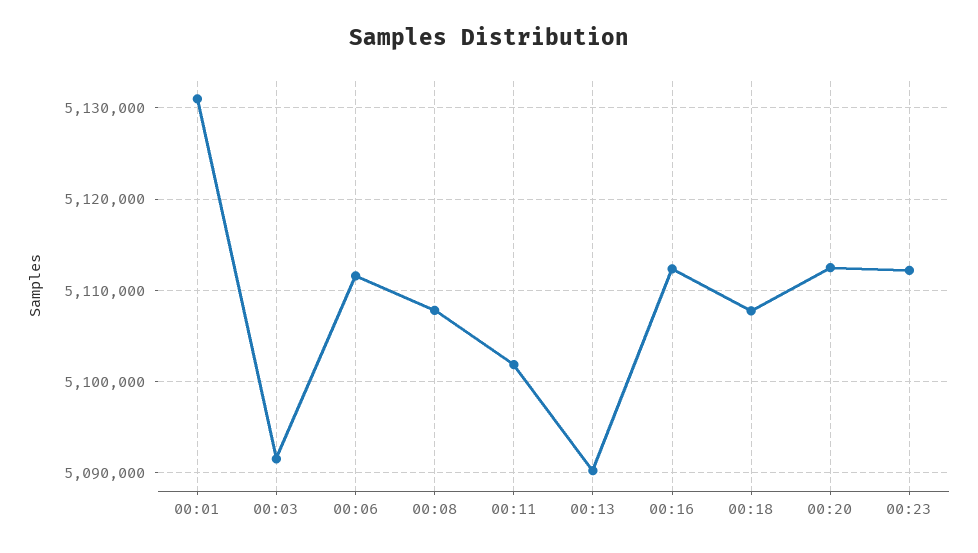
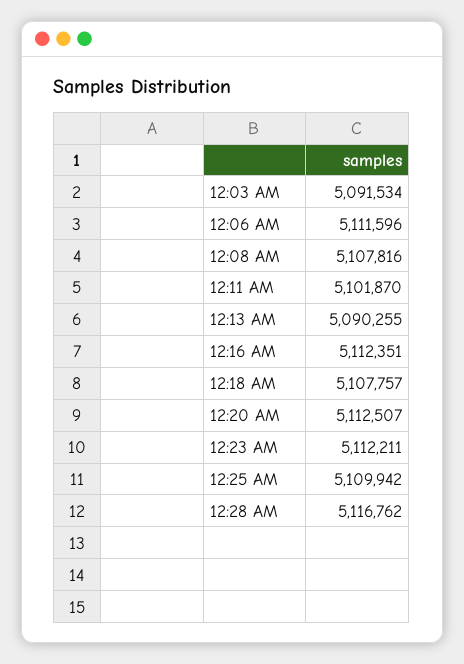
00:01: 5131000 -> none
12:25 AM: none -> 5109942
12:28 AM: none -> 5116762

